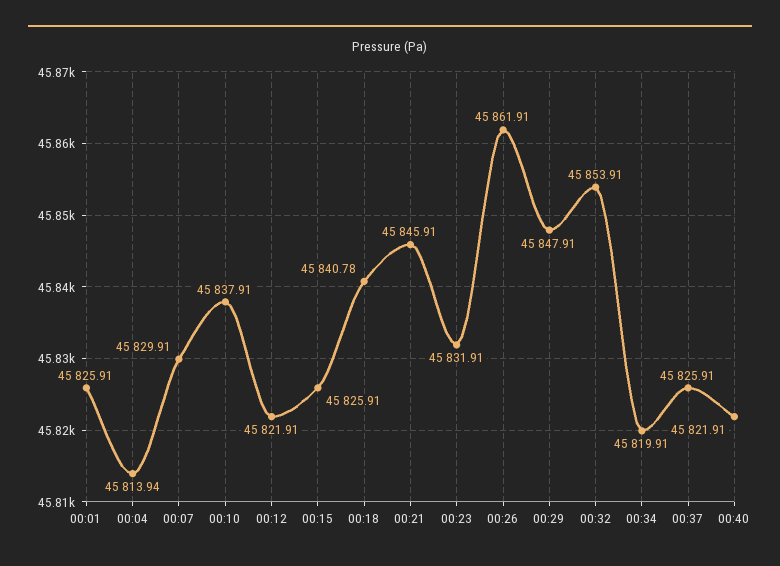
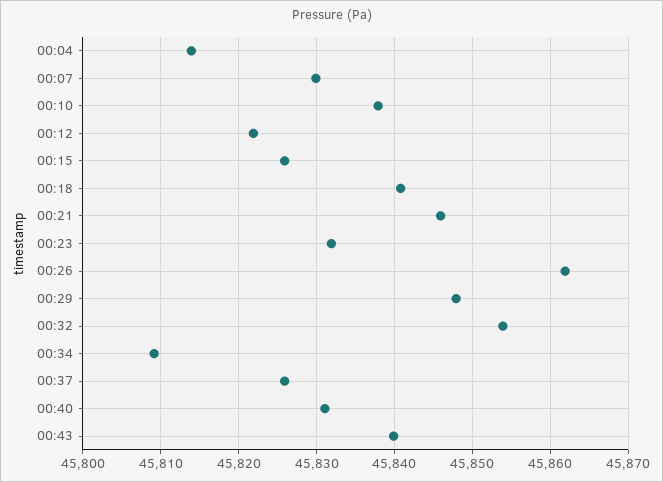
00:01: 45825.91 -> none
00:34: 45819.91 -> 45809
00:40: 45821.91 -> 45831
00:43: none -> 45840

